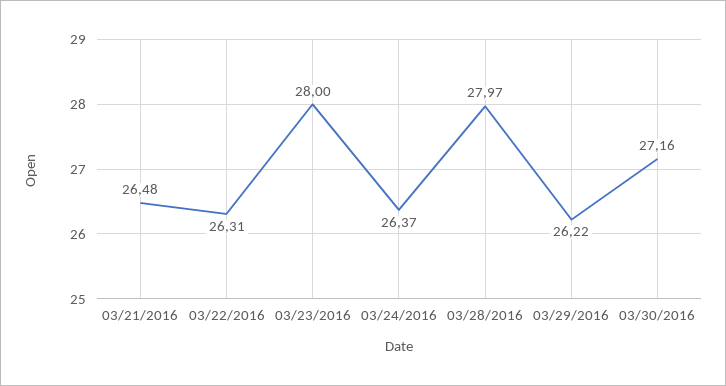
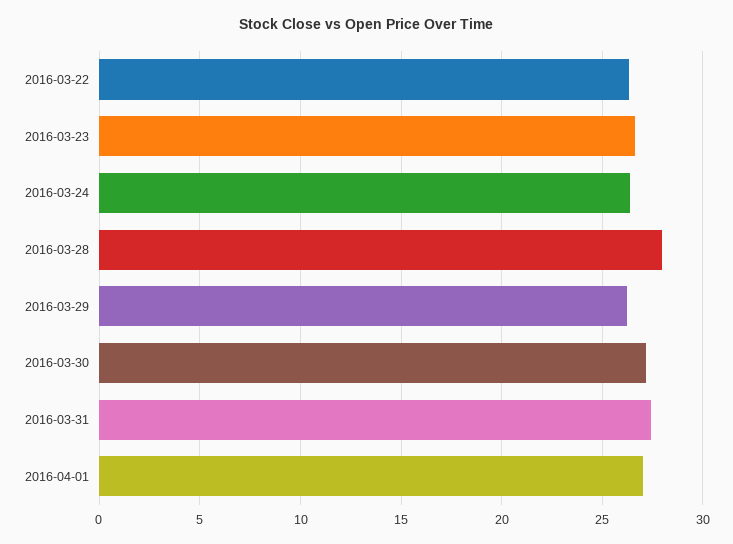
03/21/2016: 26.48 -> none
03/23/2016: 28 -> 26.5
2016-03-31: none -> 27.5
2016-04-01: none -> 27

